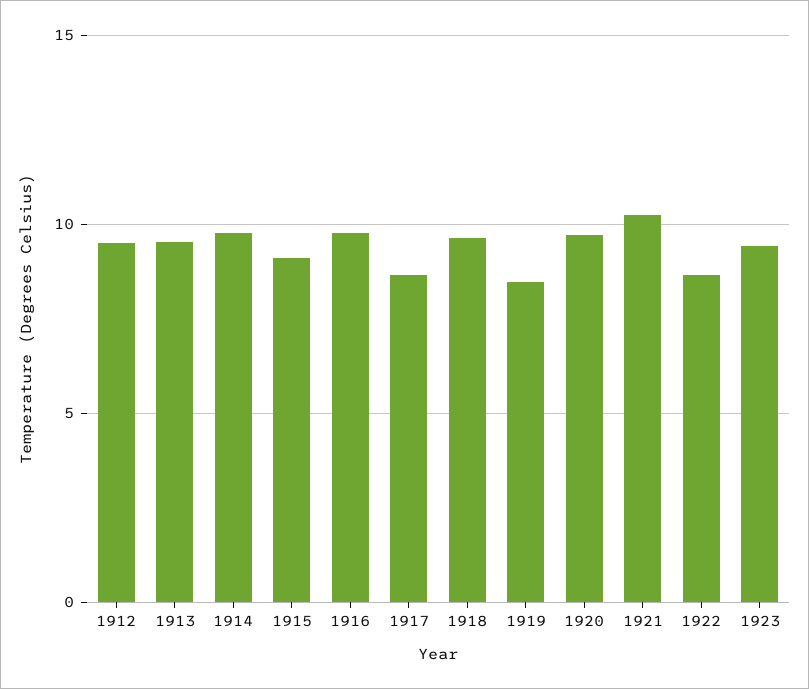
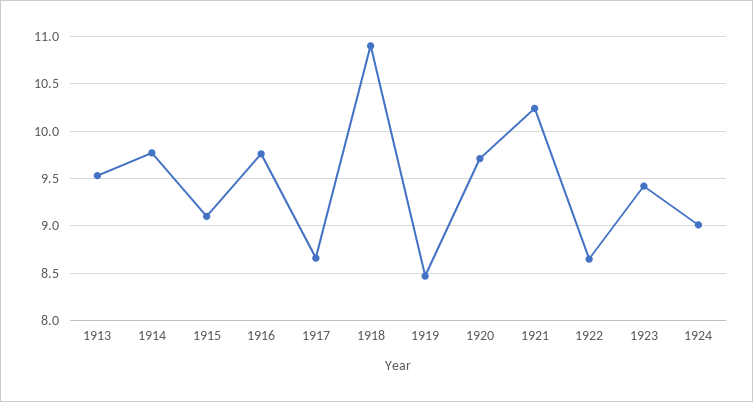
1912: 9.5 -> none
1918: 9.5 -> 10.9
1924: none -> 9

